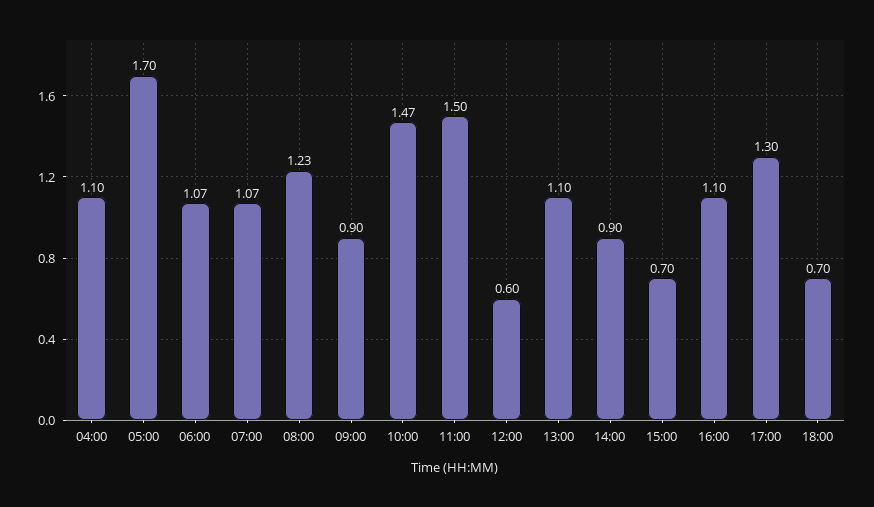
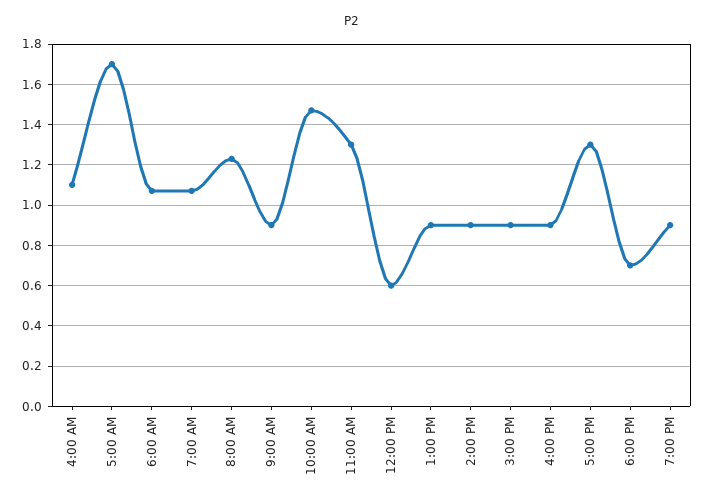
11:00: 1.5 -> 1.3
13:00: 1.1 -> 0.9
15:00: 0.7 -> 0.9
16:00: 1.1 -> 0.9
7:00 PM: none -> 0.9

